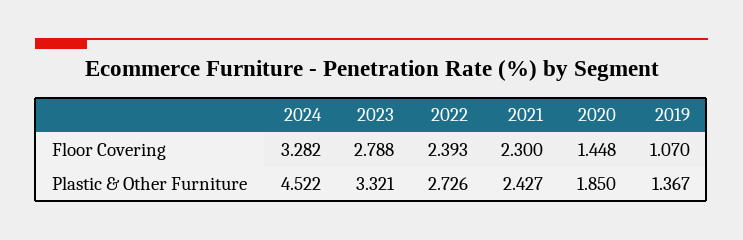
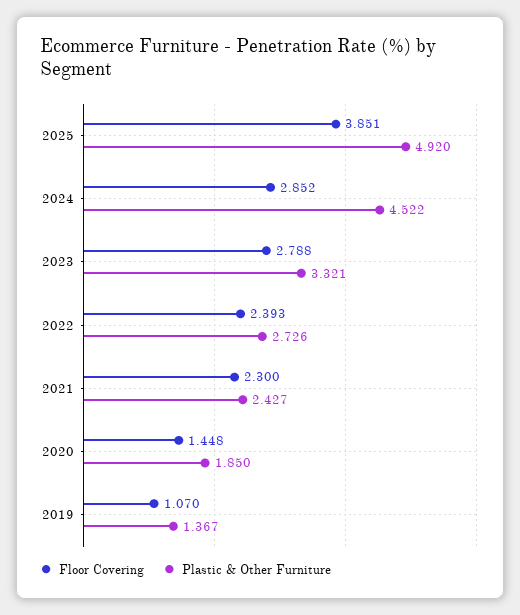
Floor Covering, 2024: 3.282 -> 2.852
Floor Covering, 2025: none -> 3.851
Plastic & Other Furniture, 2025: none -> 4.92

